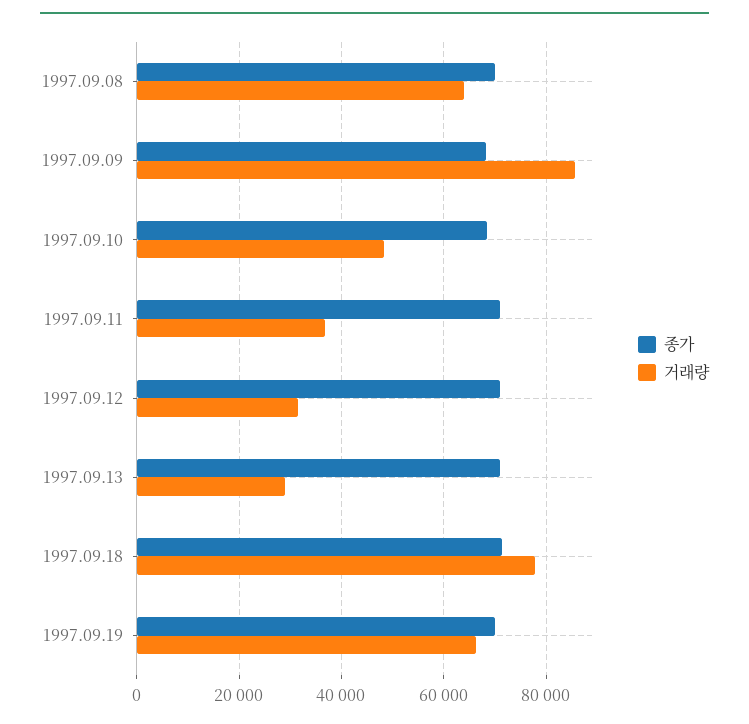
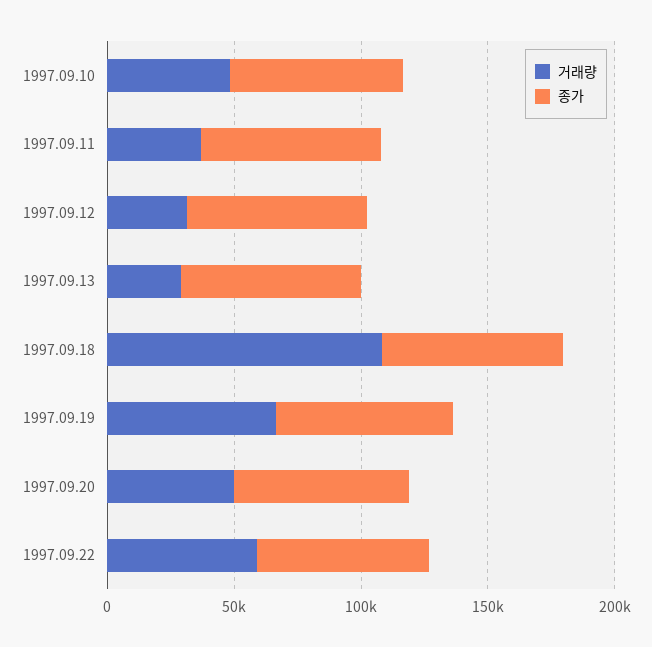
종가, 1997.09.08: 70000 -> none
거래량, 1997.09.08: 64000 -> none
종가, 1997.09.09: 68000 -> none
거래량, 1997.09.09: 86000 -> none
거래량, 1997.09.18: 78000 -> 110000
거래량, 1997.09.20: none -> 50000
종가, 1997.09.20: none -> 70000
거래량, 1997.09.22: none -> 60000
종가, 1997.09.22: none -> 70000

